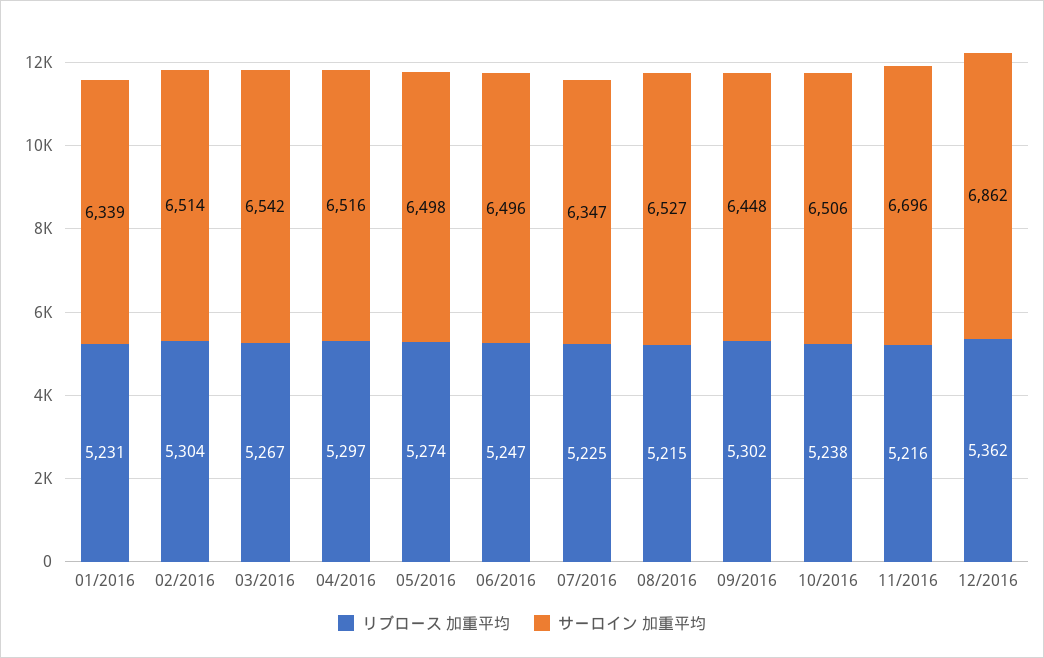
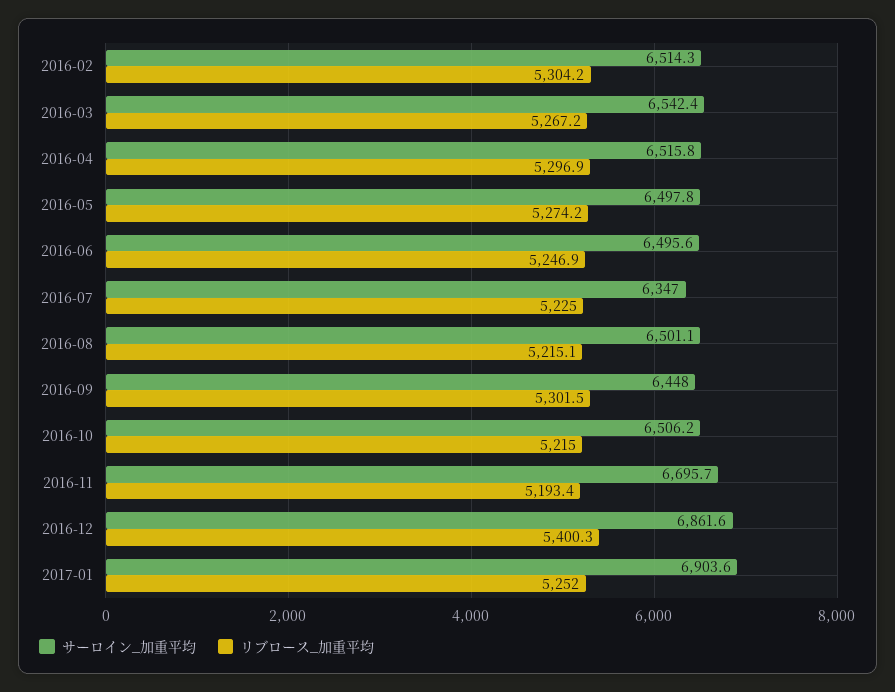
リブロース 加重平均, 01/2016: 5231 -> none
サーロイン 加重平均, 01/2016: 6339 -> none
サーロイン 加重平均, 08/2016: 6527 -> 6501.1
リブロース 加重平均, 10/2016: 5238 -> 5215
リブロース 加重平均, 11/2016: 5216 -> 5193.4
リブロース 加重平均, 12/2016: 5362 -> 5400.3
サーロイン 加重平均, 2017-01: none -> 6903.6
リブロース 加重平均, 2017-01: none -> 5252

